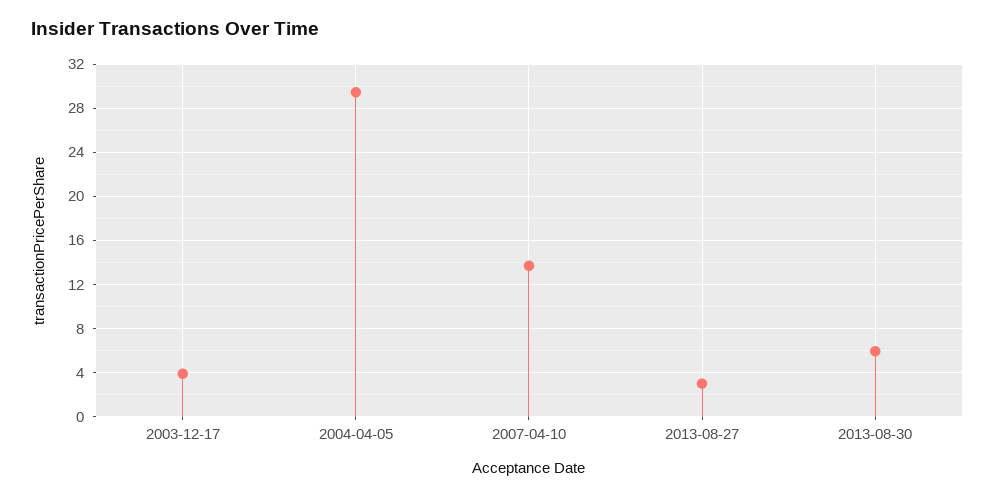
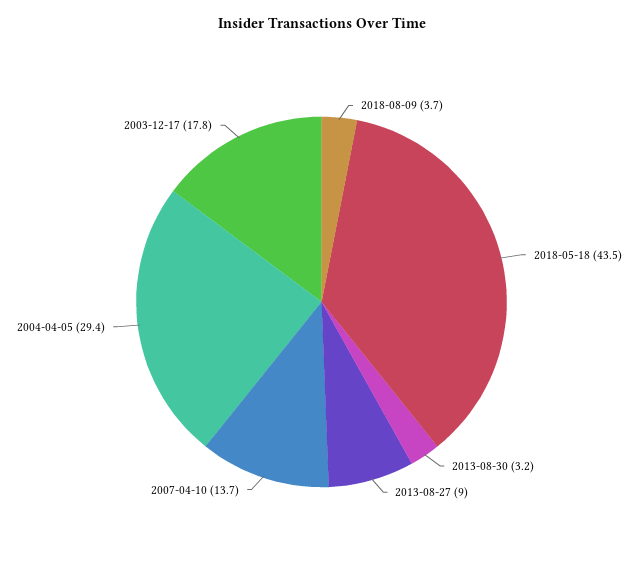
2003-12-17: 4 -> 17.8
2013-08-27: 3 -> 9
2013-08-30: 6 -> 3.2
2018-08-09: none -> 3.7
2018-05-18: none -> 43.5

